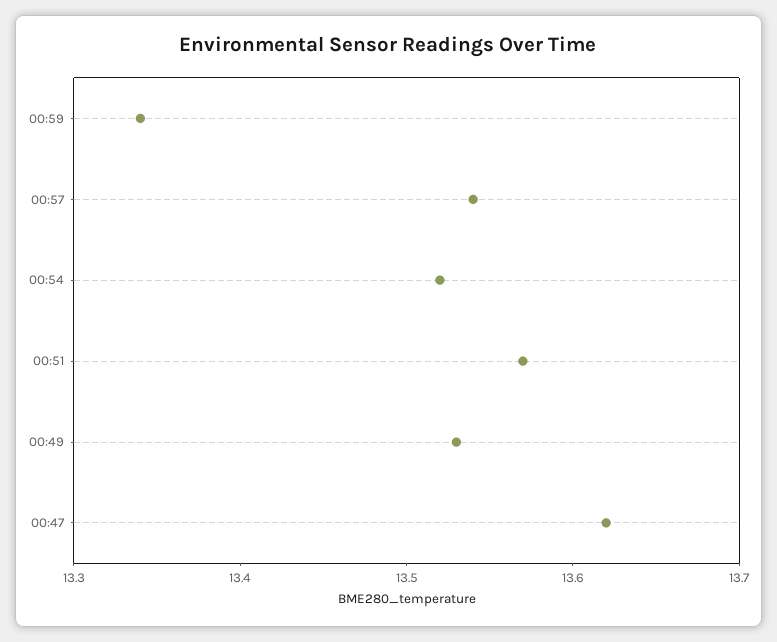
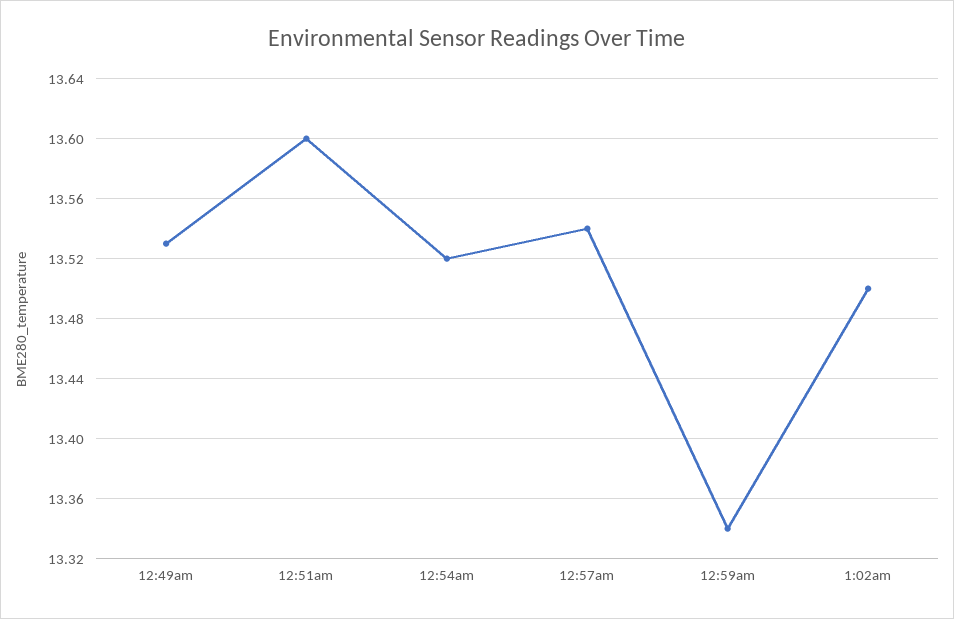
00:51: 13.57 -> 13.6
00:47: 13.62 -> none
1:02am: none -> 13.5

